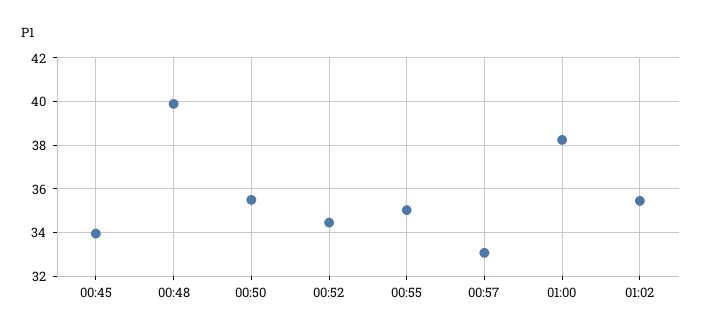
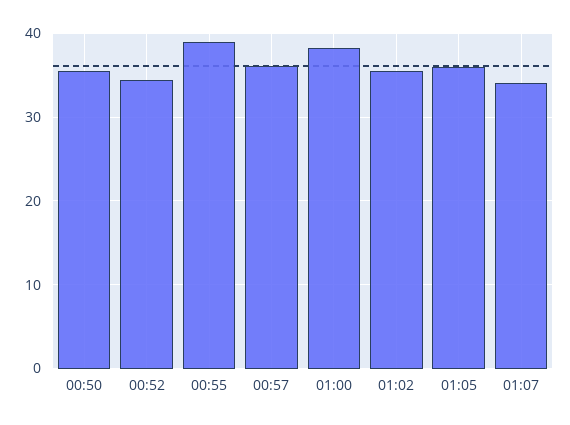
00:45: 34 -> none
00:48: 40 -> none
00:55: 35 -> 39
00:57: 33 -> 36
01:05: none -> 36
01:07: none -> 34

